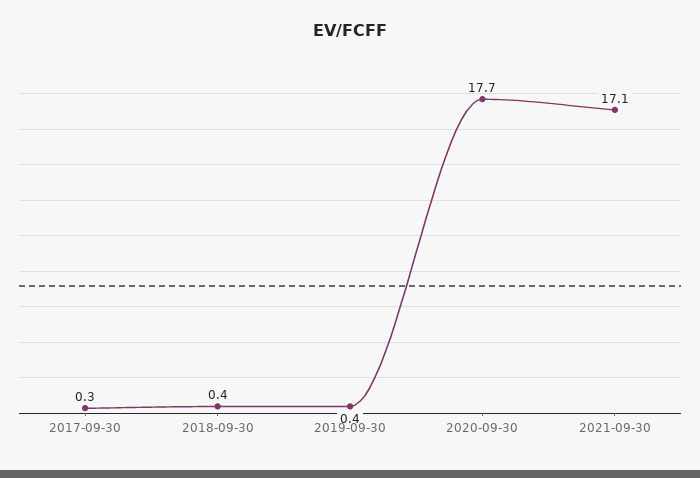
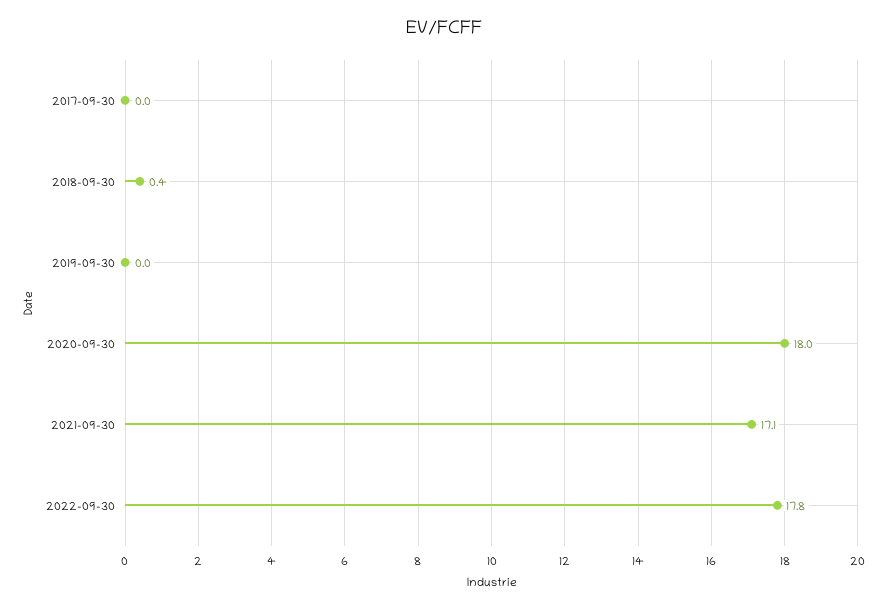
2017-09-30: 0.3 -> 0
2019-09-30: 0.4 -> 0
2020-09-30: 17.7 -> 18
2022-09-30: none -> 17.8

